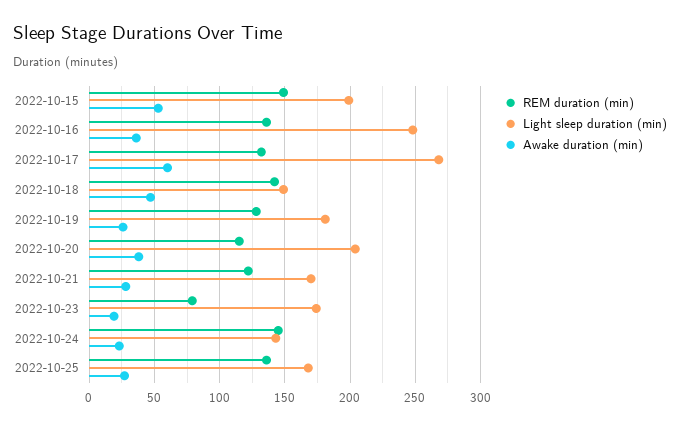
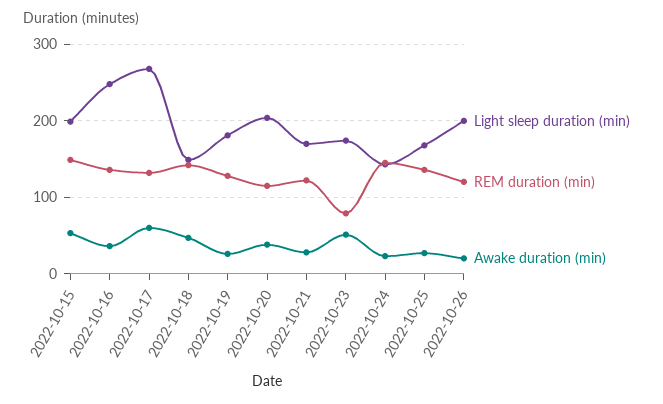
Awake duration (min), 2022-10-23: 20 -> 50
Light sleep duration (min), 2022-10-26: none -> 200
REM duration (min), 2022-10-26: none -> 120
Awake duration (min), 2022-10-26: none -> 20

